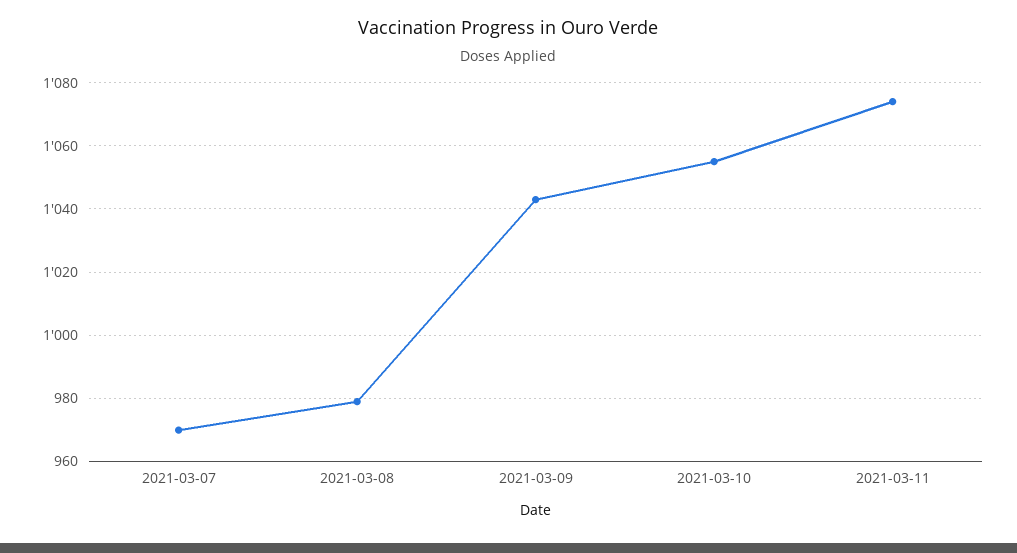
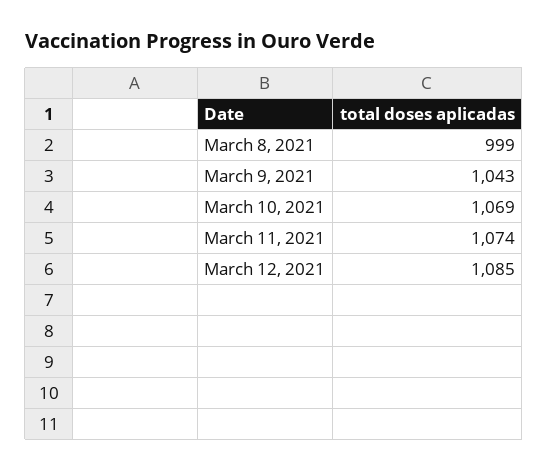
2021-03-07: 970 -> none
2021-03-08: 980 -> 999
2021-03-10: 1055 -> 1069
March 12, 2021: none -> 1085

